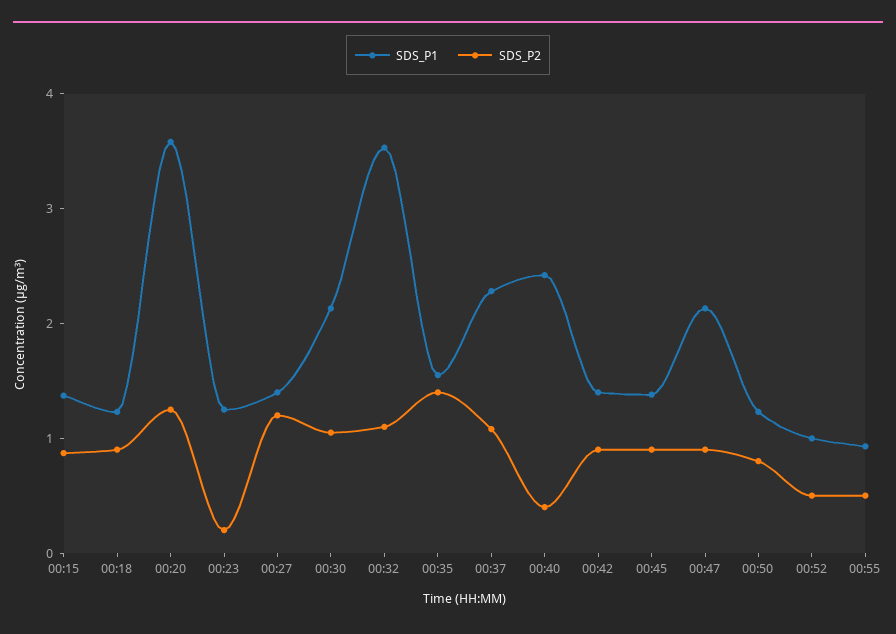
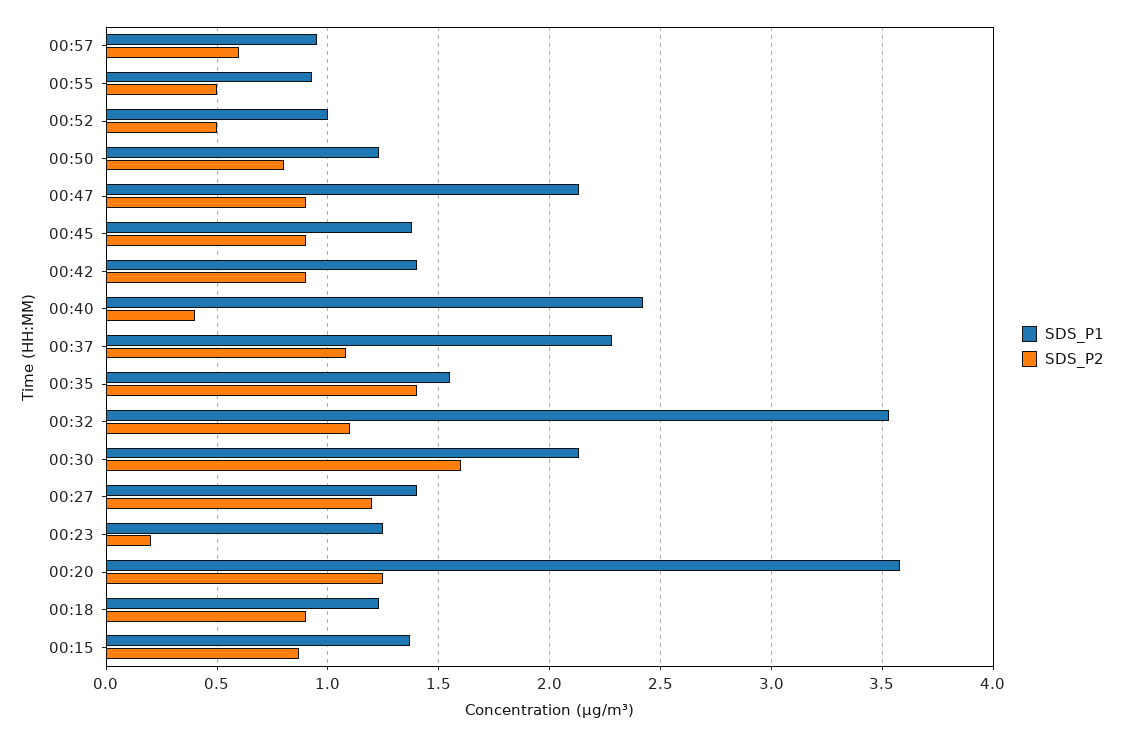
SDS_P2, 00:30: 1 -> 1.6
SDS_P1, 00:57: none -> 0.95
SDS_P2, 00:57: none -> 0.6

